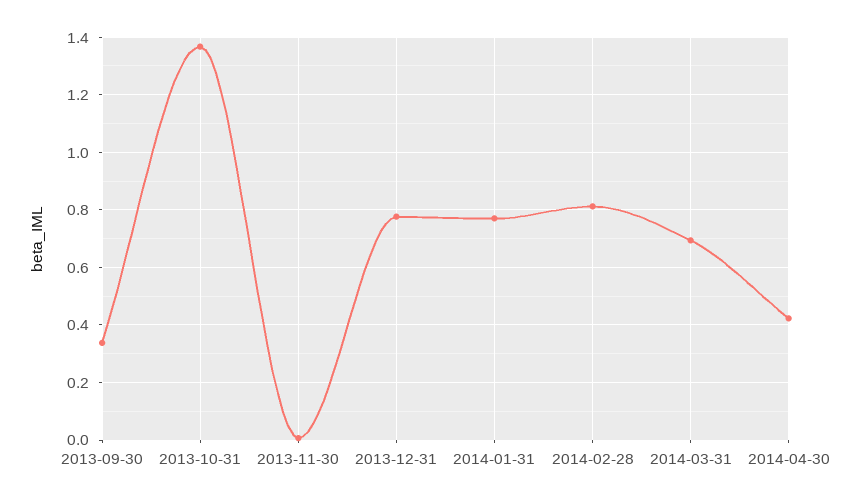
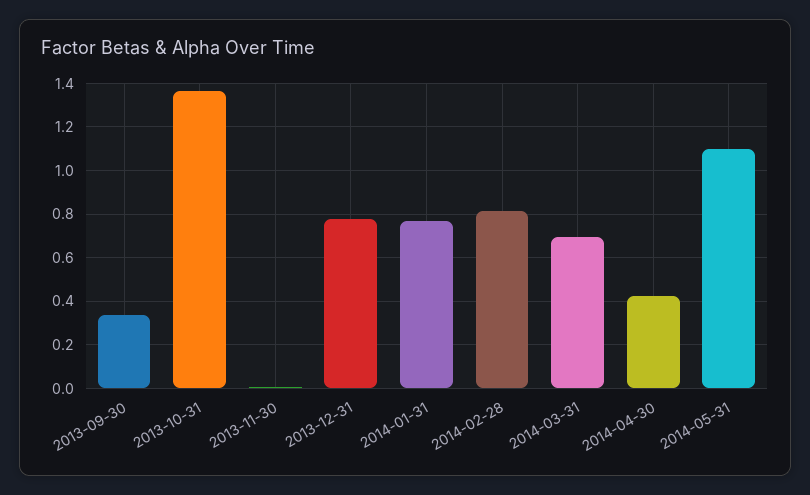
2014-05-31: none -> 1.1

